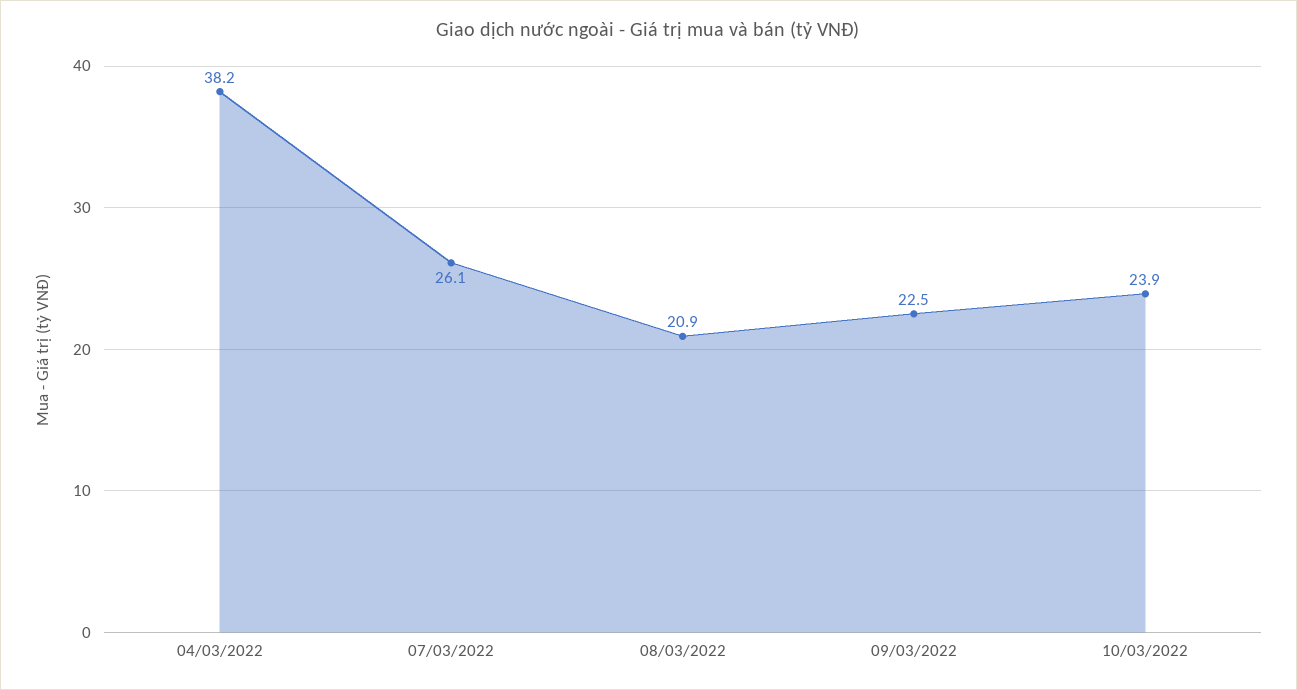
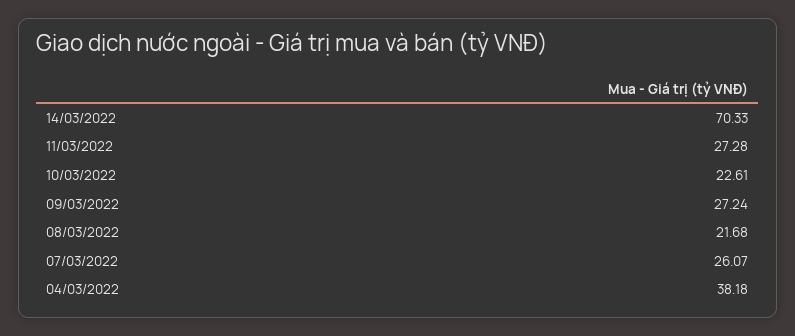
08/03/2022: 20.9 -> 21.68
09/03/2022: 22.5 -> 27.24
10/03/2022: 23.9 -> 22.61
14/03/2022: none -> 70.33
11/03/2022: none -> 27.28

